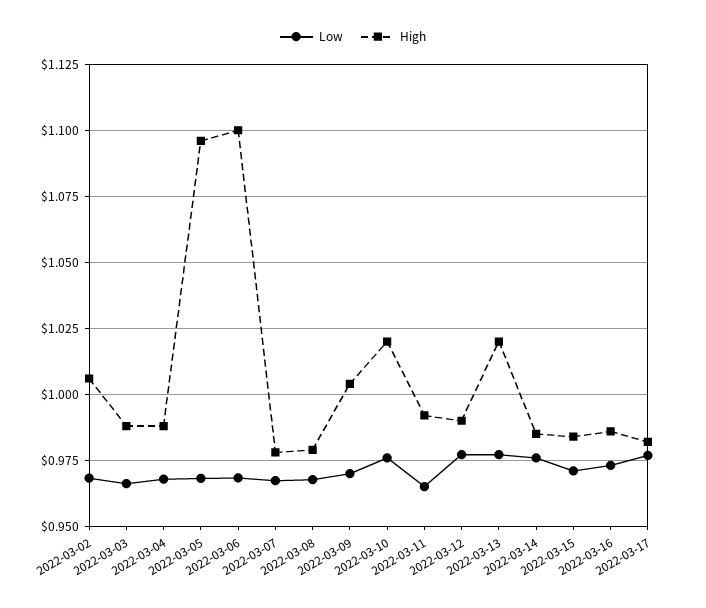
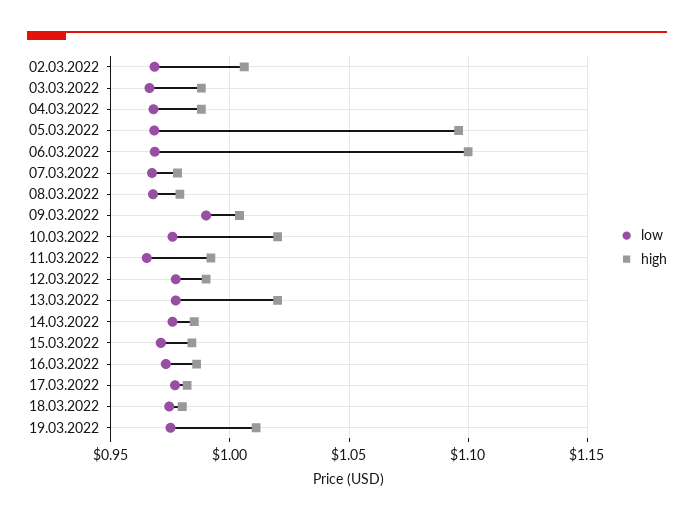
Low, 2022-03-09: 0.97 -> 0.99
Low, 18.03.2022: none -> 0.975
High, 18.03.2022: none -> 0.98
Low, 19.03.2022: none -> 0.975
High, 19.03.2022: none -> 1.01

